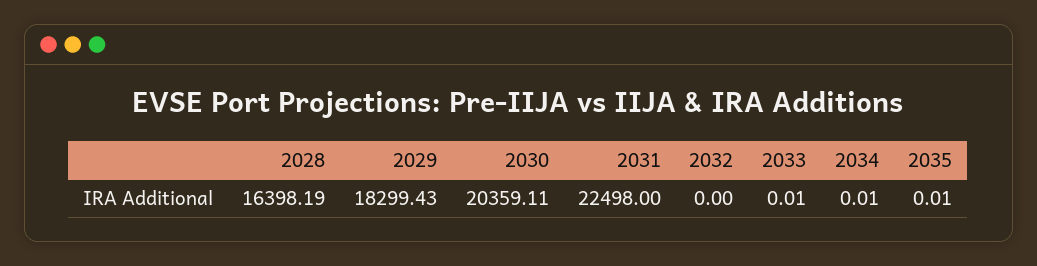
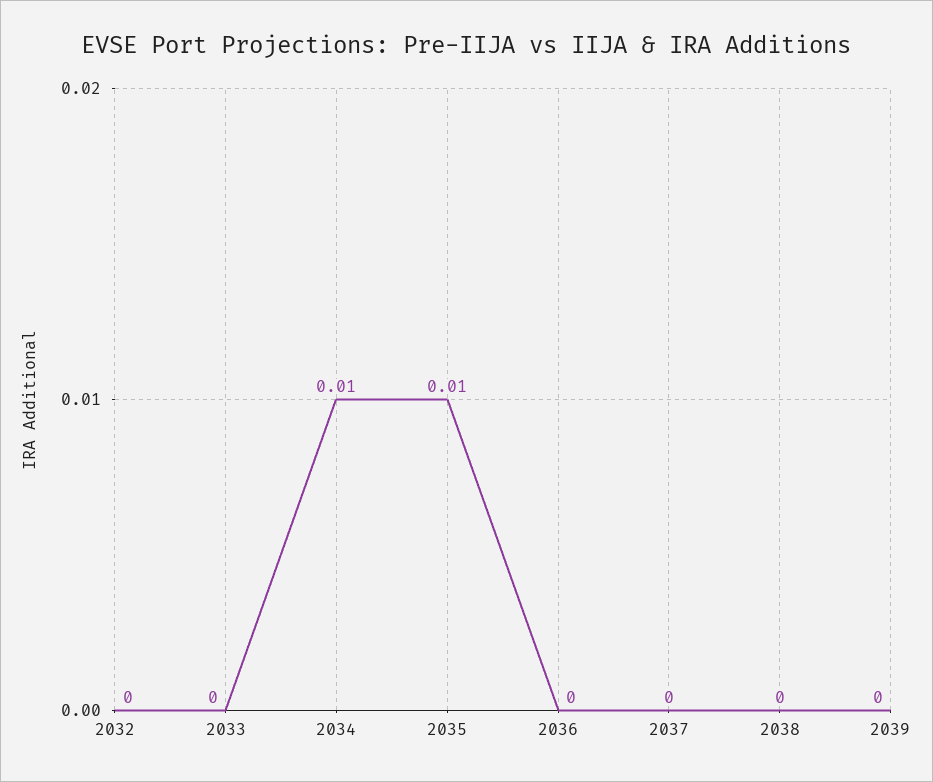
2028: 16398.19 -> none
2029: 18299.43 -> none
2030: 20359.11 -> none
2031: 22498 -> none
2033: 0.01 -> 0
2036: none -> 0
2037: none -> 0
2038: none -> 0
2039: none -> 0

